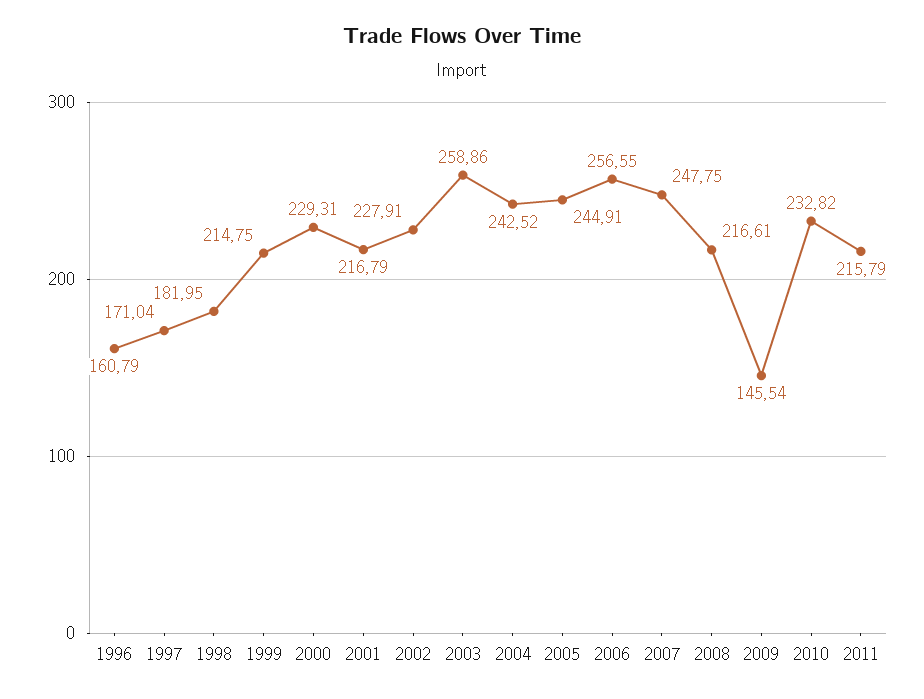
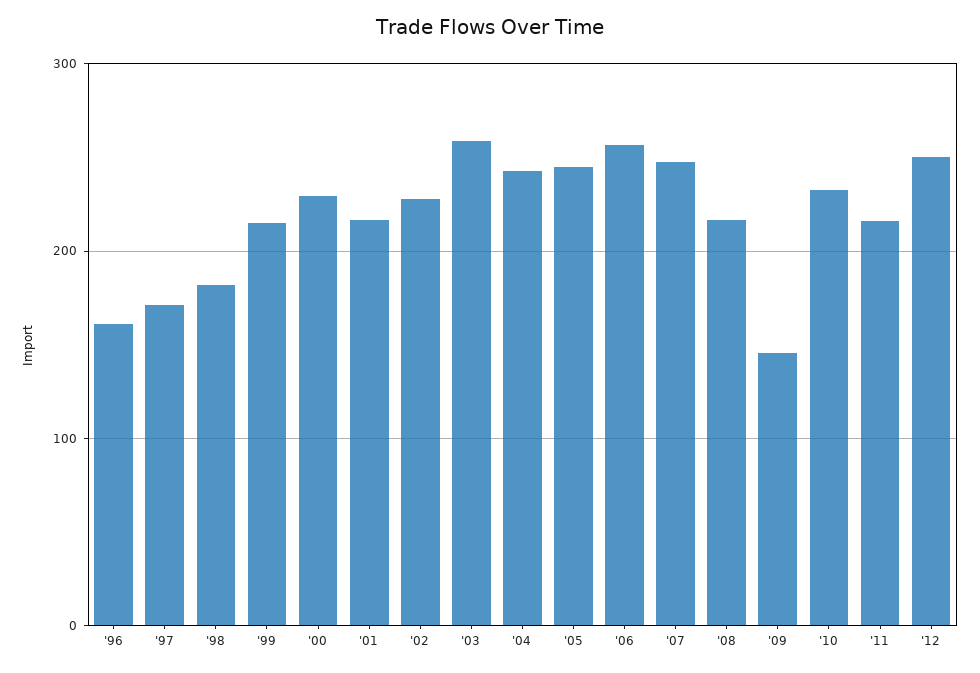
'12: none -> 250

